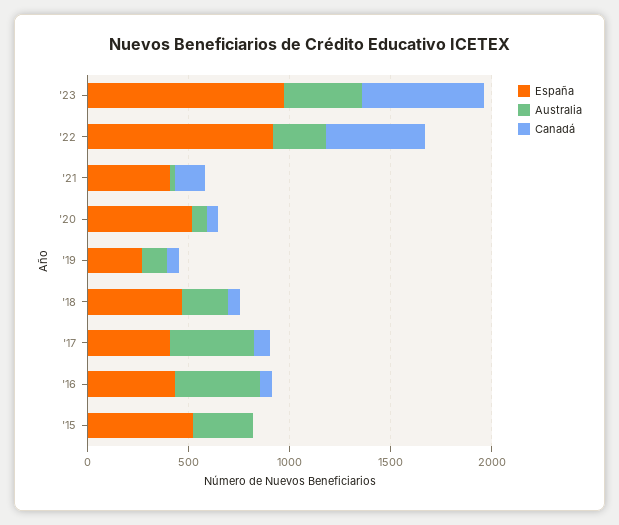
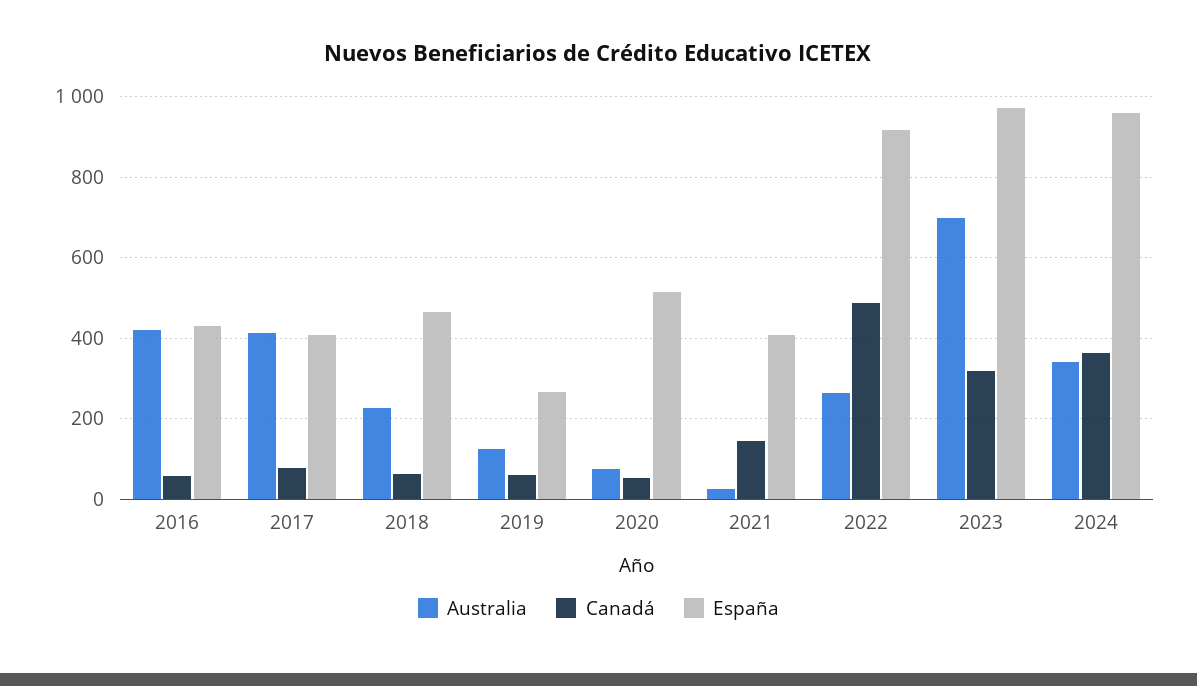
Australia, '23: 400 -> 700
Canadá, '23: 600 -> 320
España, '15: 500 -> none
Australia, '15: 300 -> none
Canadá, '15: 0 -> none
Australia, 2024: none -> 340
Canadá, 2024: none -> 360
España, 2024: none -> 960

